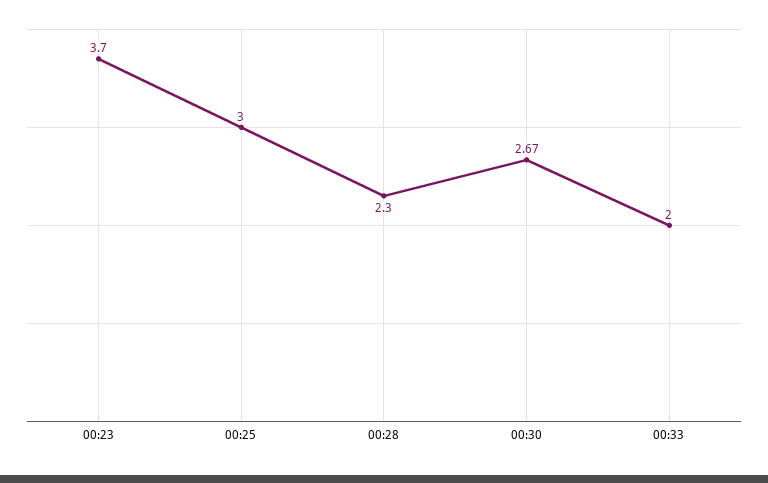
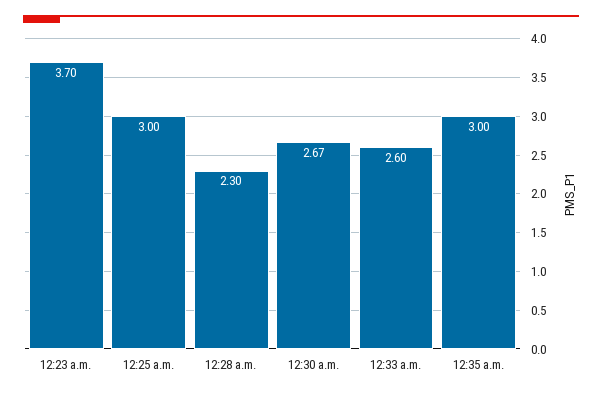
00:33: 2 -> 2.6
12:35 a.m.: none -> 3

